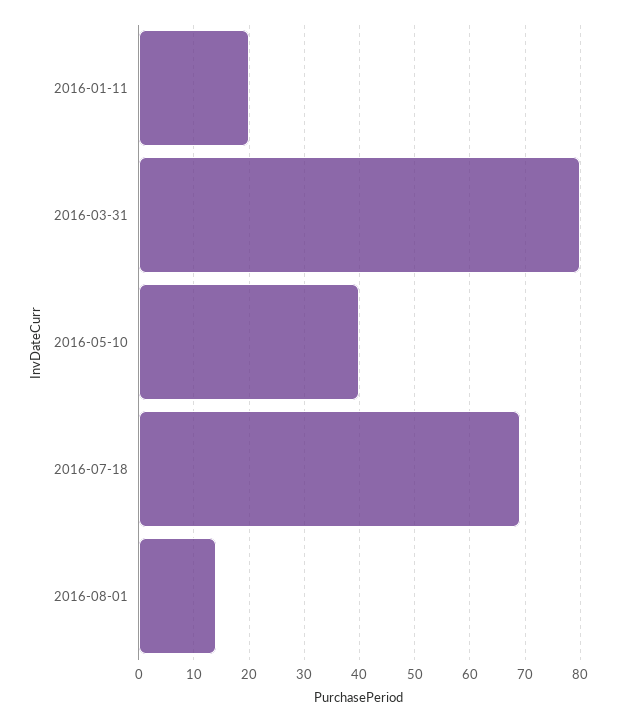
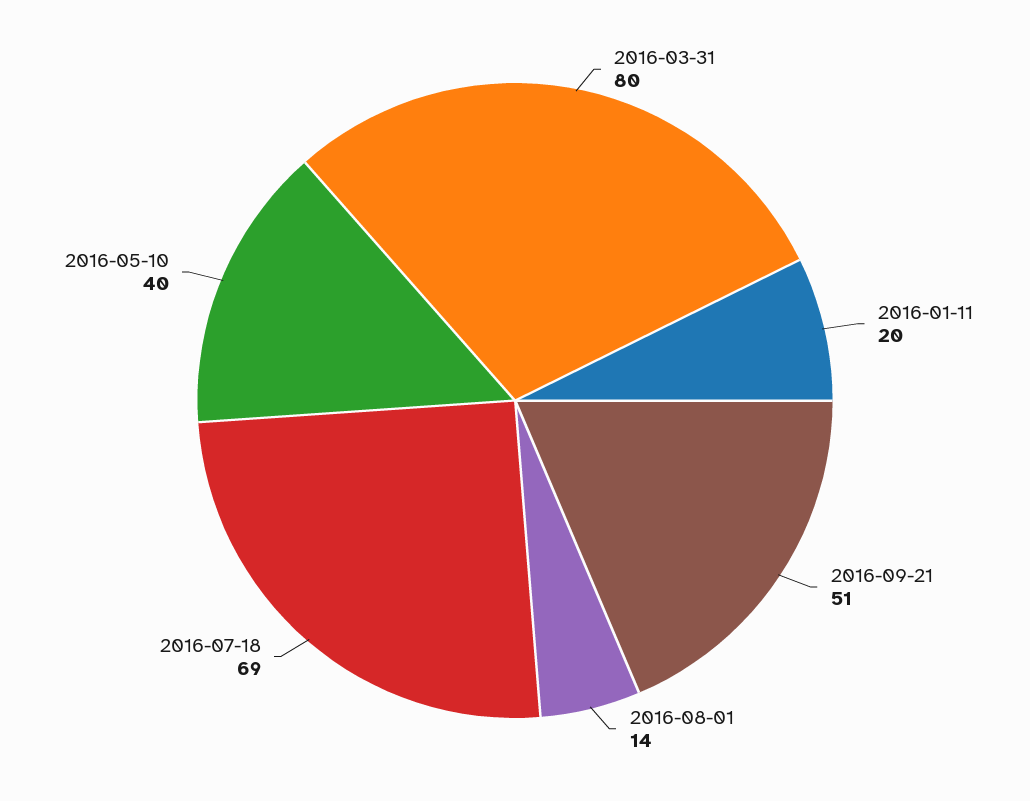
2016-09-21: none -> 51

